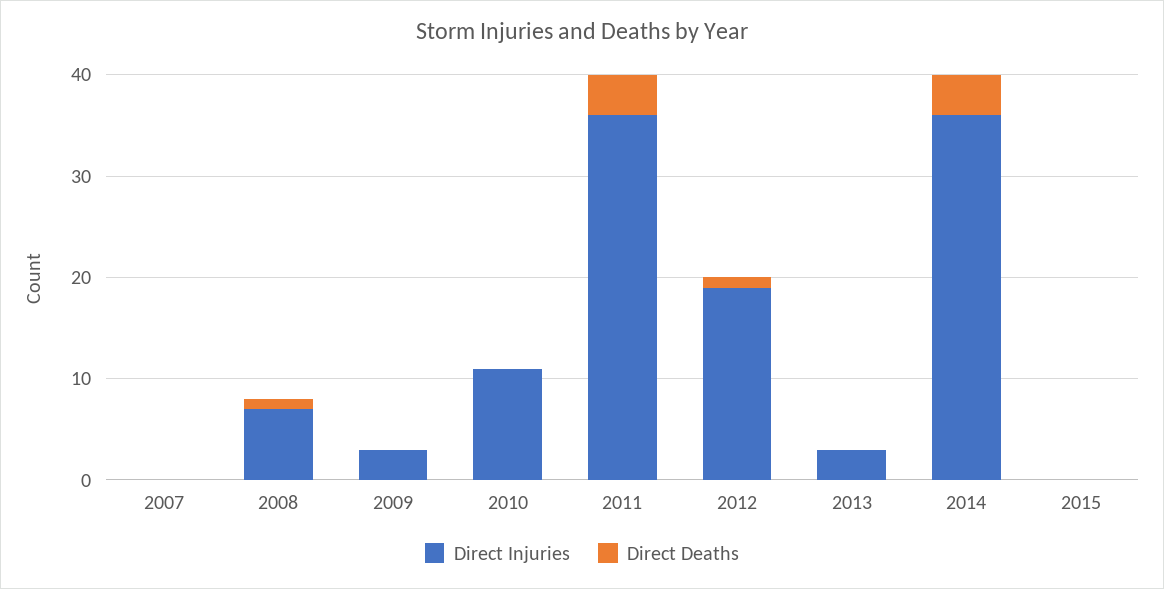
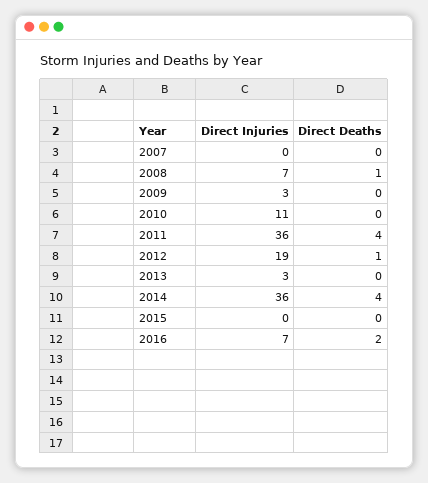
Direct Injuries, 2016: none -> 7
Direct Deaths, 2016: none -> 2

